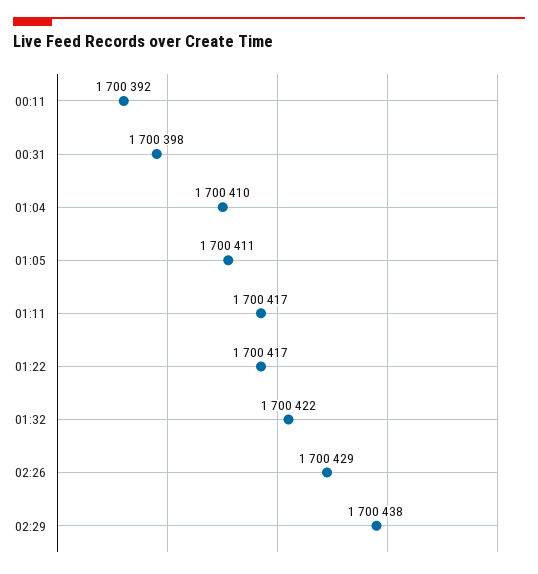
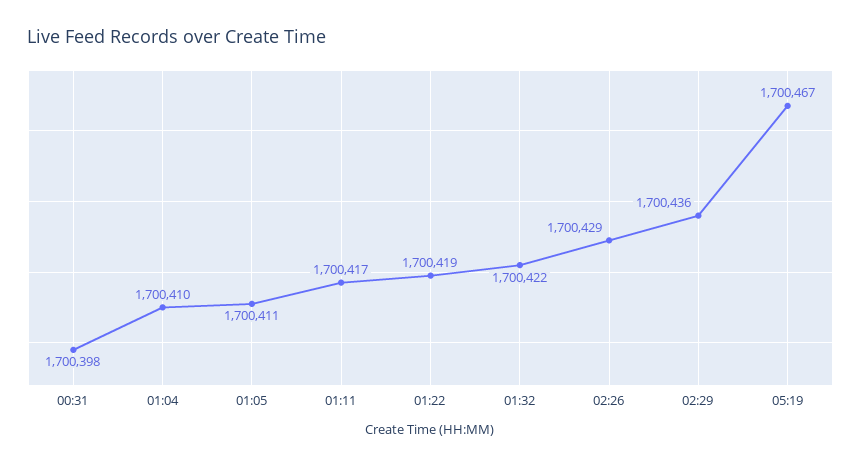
00:11: 1700392 -> none
01:22: 1700417 -> 1700419
02:29: 1700438 -> 1700436
05:19: none -> 1700467

